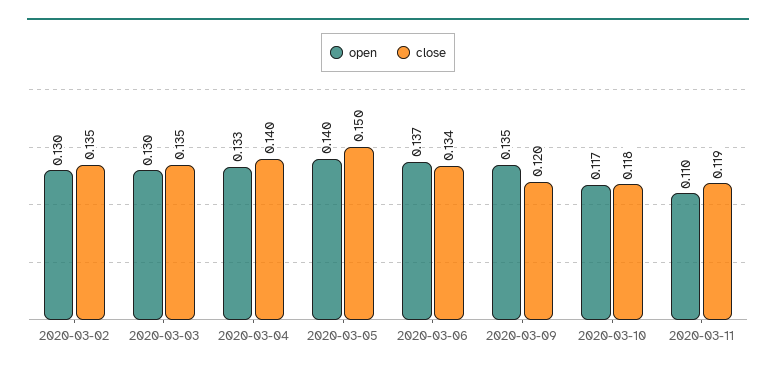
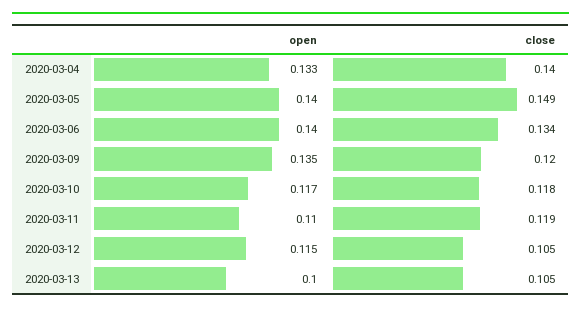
open, 2020-03-02: 0.13 -> none
close, 2020-03-02: 0.135 -> none
open, 2020-03-03: 0.13 -> none
close, 2020-03-03: 0.135 -> none
close, 2020-03-05: 0.15 -> 0.149
open, 2020-03-06: 0.137 -> 0.14
open, 2020-03-12: none -> 0.115
close, 2020-03-12: none -> 0.105
open, 2020-03-13: none -> 0.1
close, 2020-03-13: none -> 0.105

